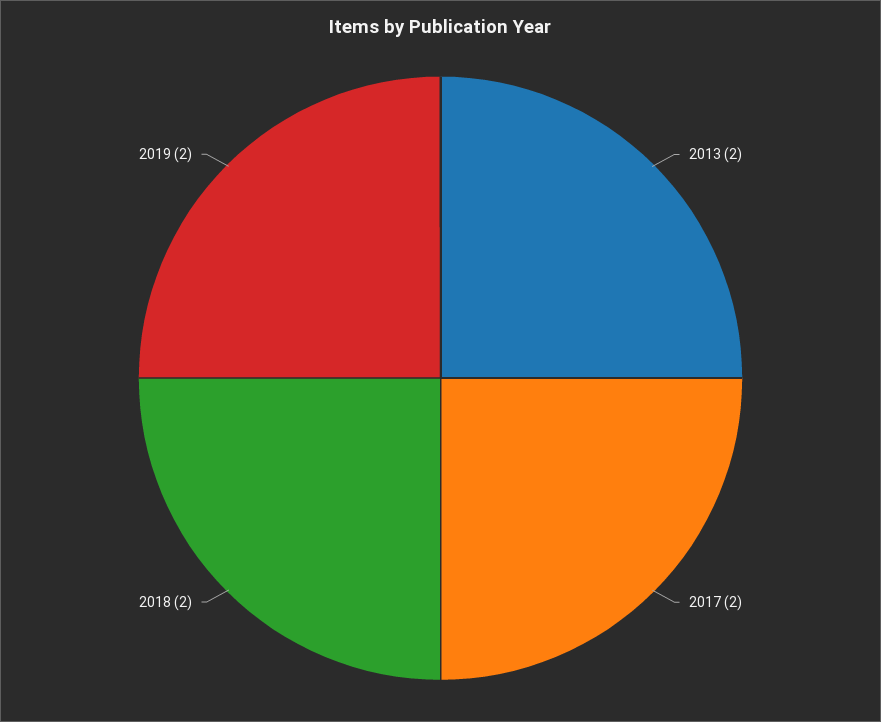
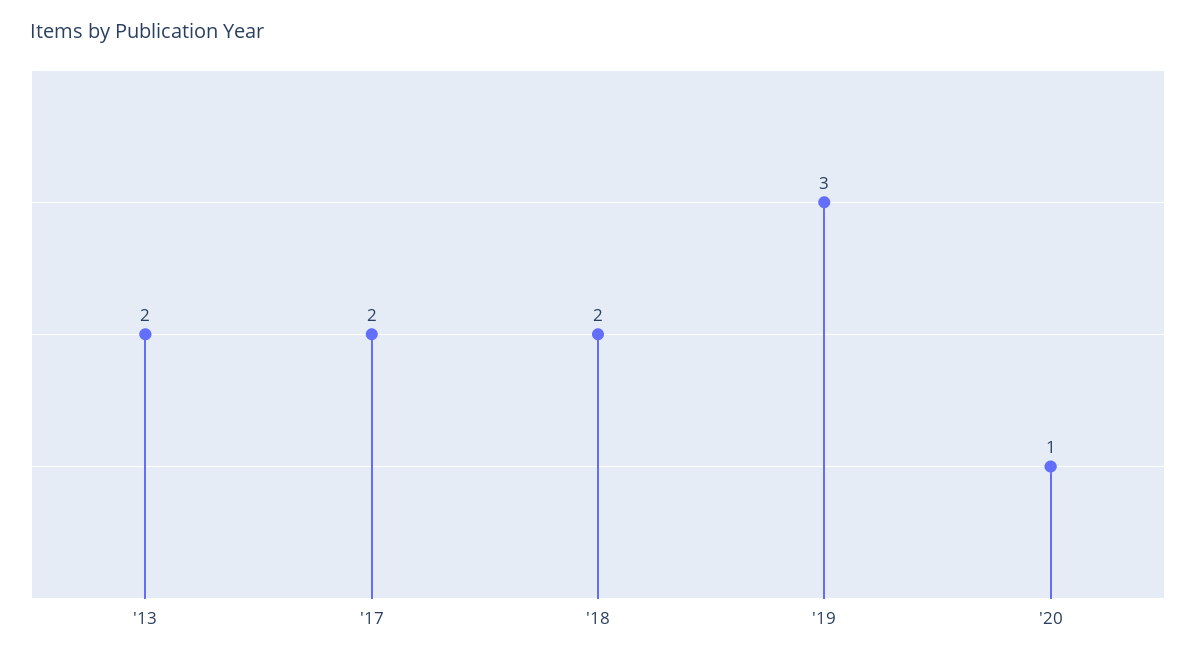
2019: 2 -> 3
'20: none -> 1

